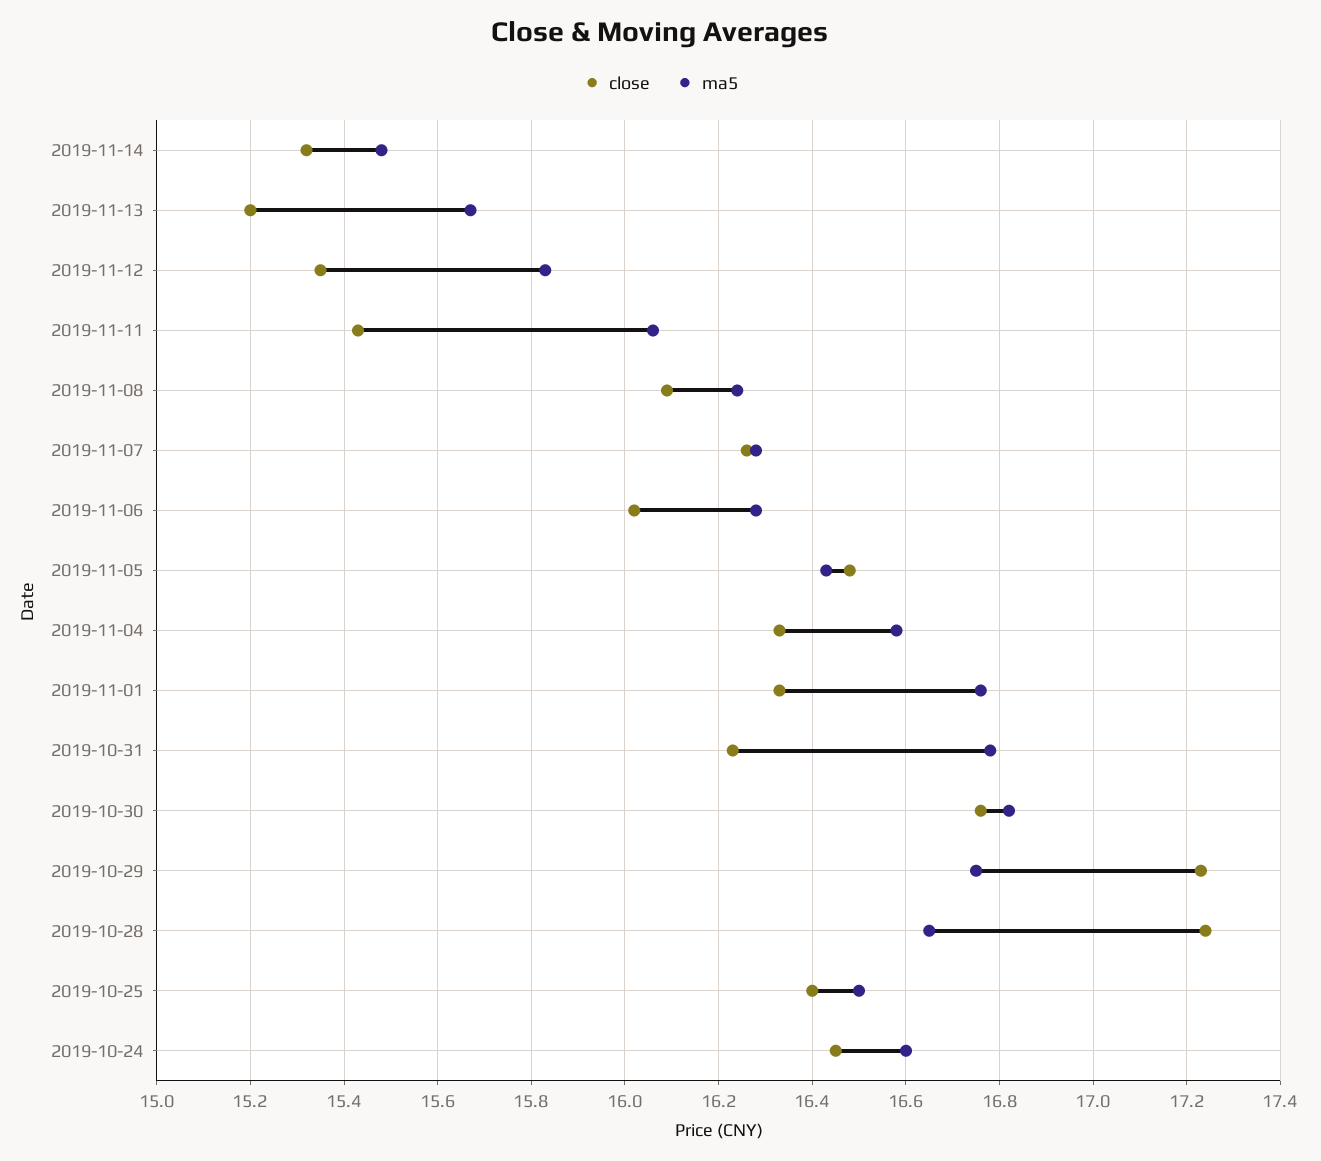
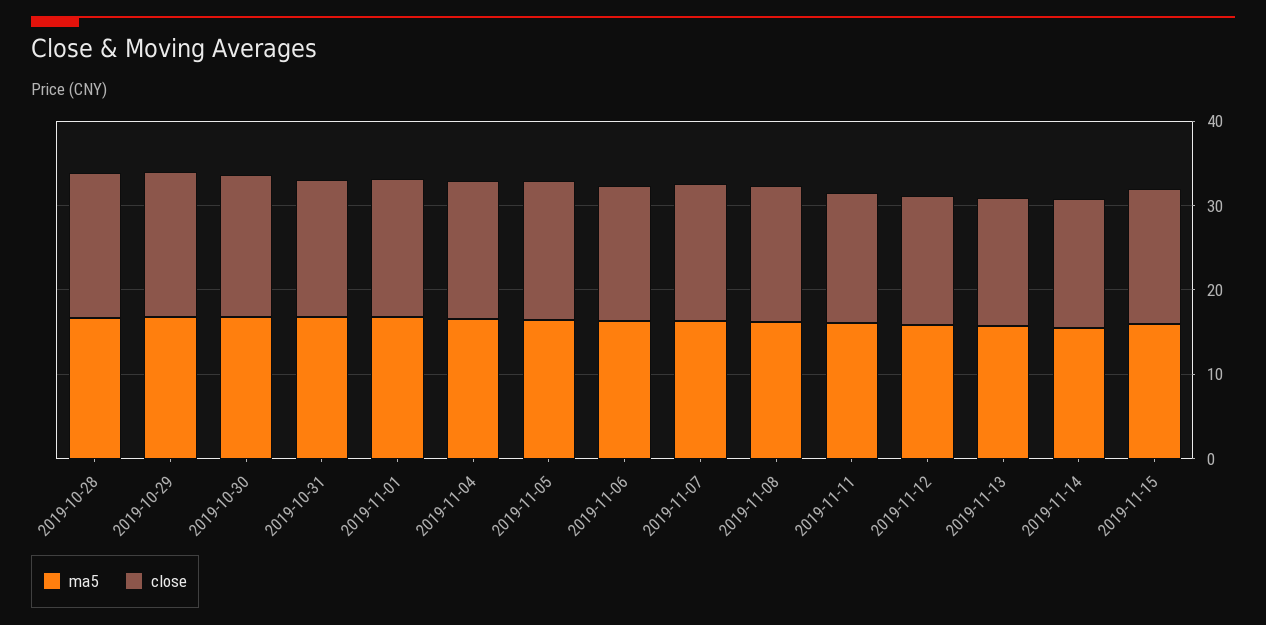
close, 2019-10-25: 16.4 -> none
ma5, 2019-10-25: 16.5 -> none
close, 2019-10-24: 16.45 -> none
ma5, 2019-10-24: 16.6 -> none
ma5, 2019-11-15: none -> 16
close, 2019-11-15: none -> 16

